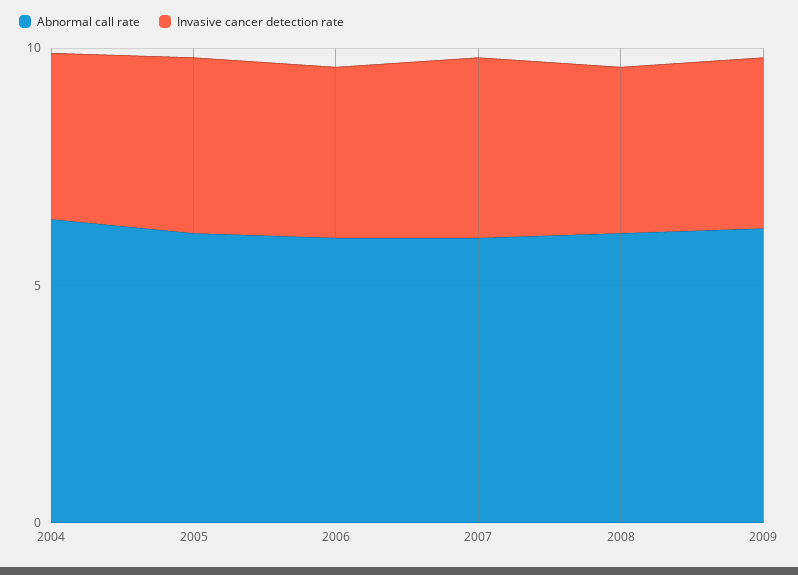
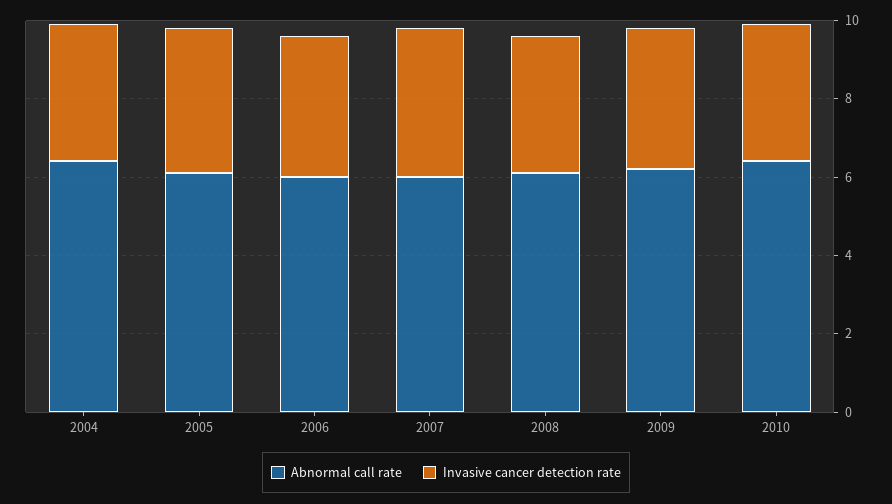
Abnormal call rate, 2010: none -> 6.5
Invasive cancer detection rate, 2010: none -> 3.5

